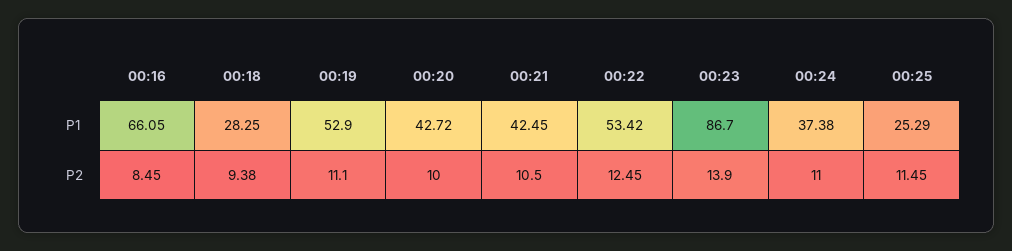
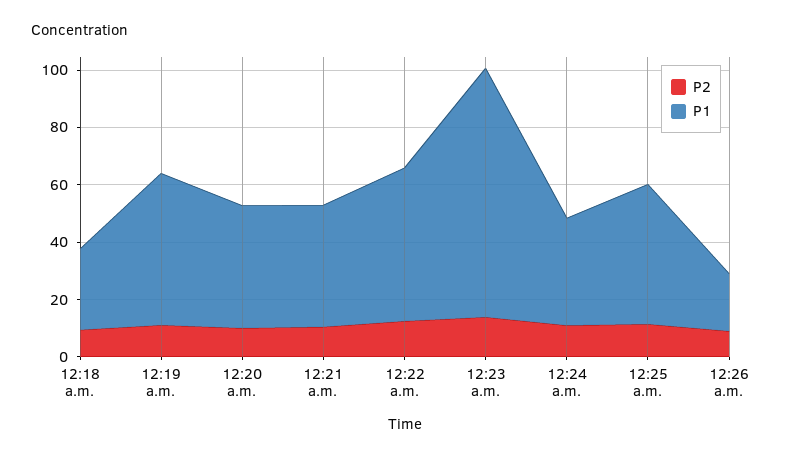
P1, 00:16: 66.05 -> none
P1, 00:25: 25.29 -> 50
P2, 00:16: 8.45 -> none
P2, 12:26 a.m.: none -> 10
P1, 12:26 a.m.: none -> 20

